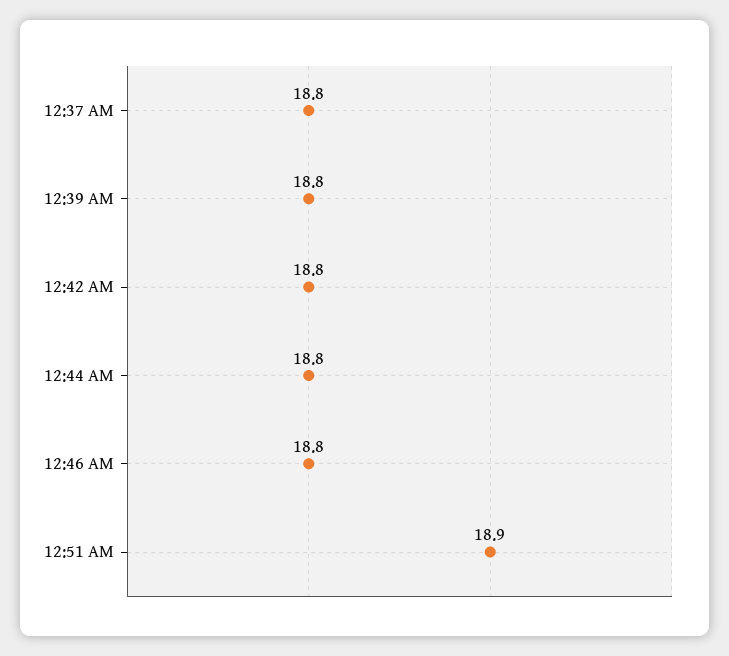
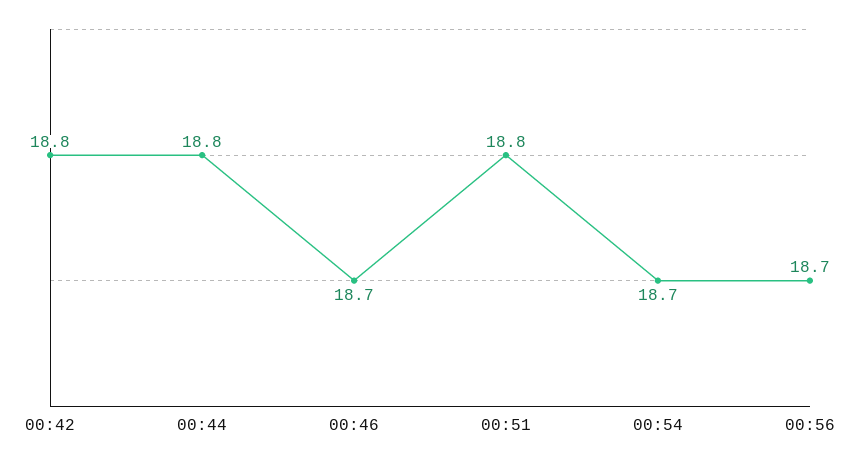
12:37 AM: 18.8 -> none
12:39 AM: 18.8 -> none
12:46 AM: 18.8 -> 18.7
12:51 AM: 18.9 -> 18.8
00:54: none -> 18.7
00:56: none -> 18.7

